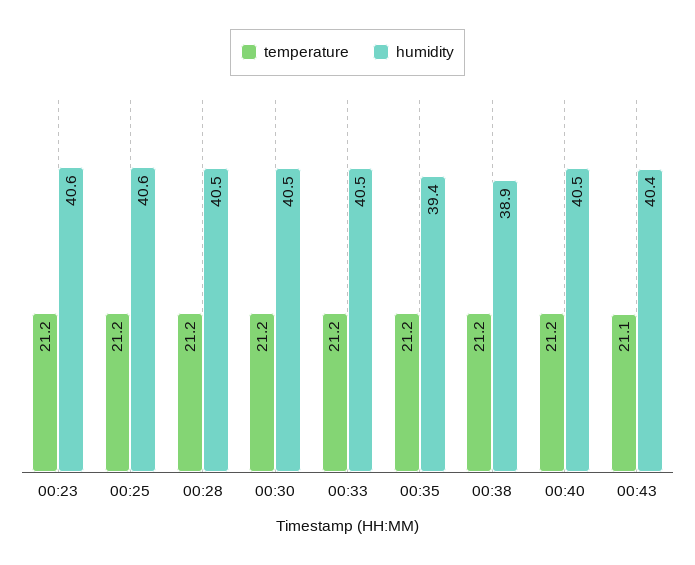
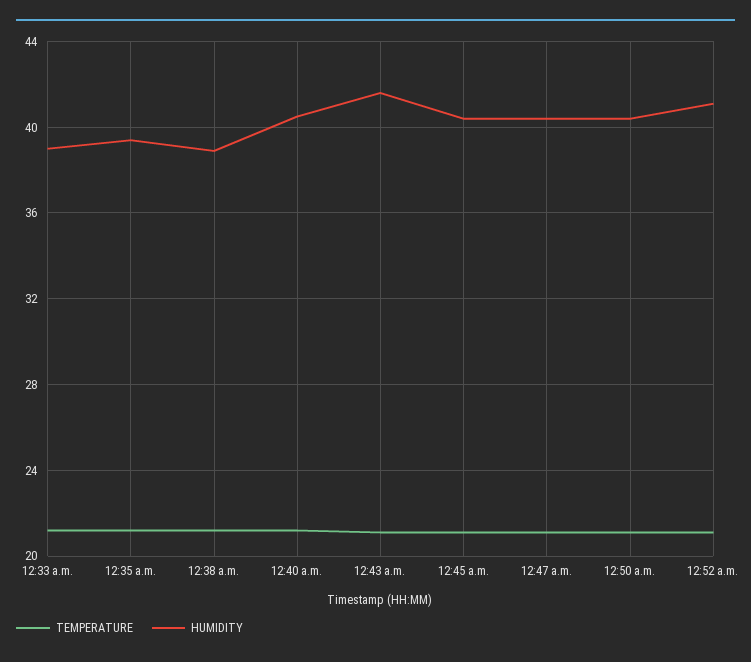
temperature, 00:23: 21.2 -> none
humidity, 00:23: 40.6 -> none
temperature, 00:25: 21.2 -> none
humidity, 00:25: 40.6 -> none
temperature, 00:28: 21.2 -> none
humidity, 00:28: 40.5 -> none
temperature, 00:30: 21.2 -> none
humidity, 00:30: 40.5 -> none
humidity, 00:33: 40.5 -> 39
humidity, 00:43: 40.4 -> 41.5
temperature, 12:45 a.m.: none -> 21
humidity, 12:45 a.m.: none -> 40.5
temperature, 12:47 a.m.: none -> 21
humidity, 12:47 a.m.: none -> 40.5
temperature, 12:50 a.m.: none -> 21
humidity, 12:50 a.m.: none -> 40.5
temperature, 12:52 a.m.: none -> 21
humidity, 12:52 a.m.: none -> 41

